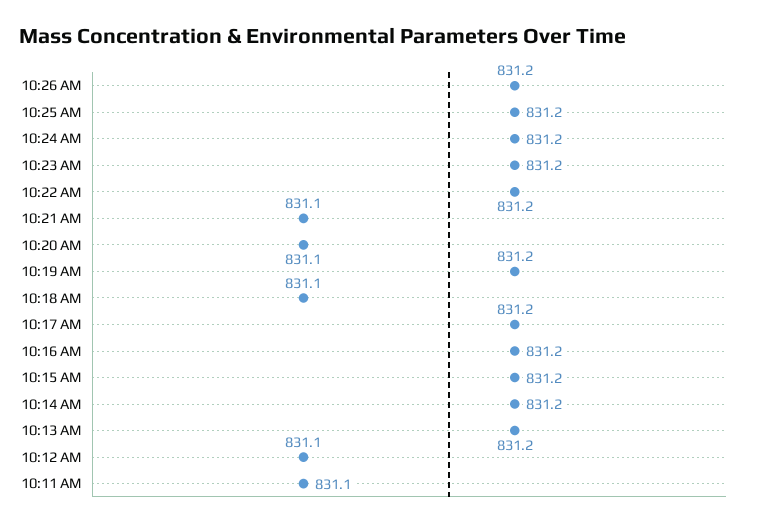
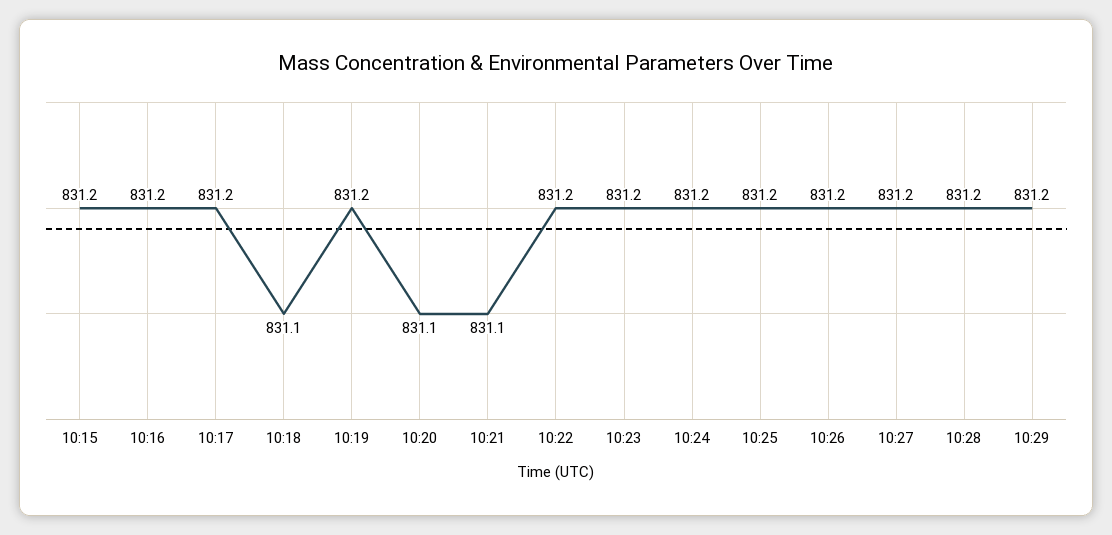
10:14 AM: 831.2 -> none
10:13 AM: 831.2 -> none
10:12 AM: 831.1 -> none
10:11 AM: 831.1 -> none
10:27: none -> 831.2
10:28: none -> 831.2
10:29: none -> 831.2

